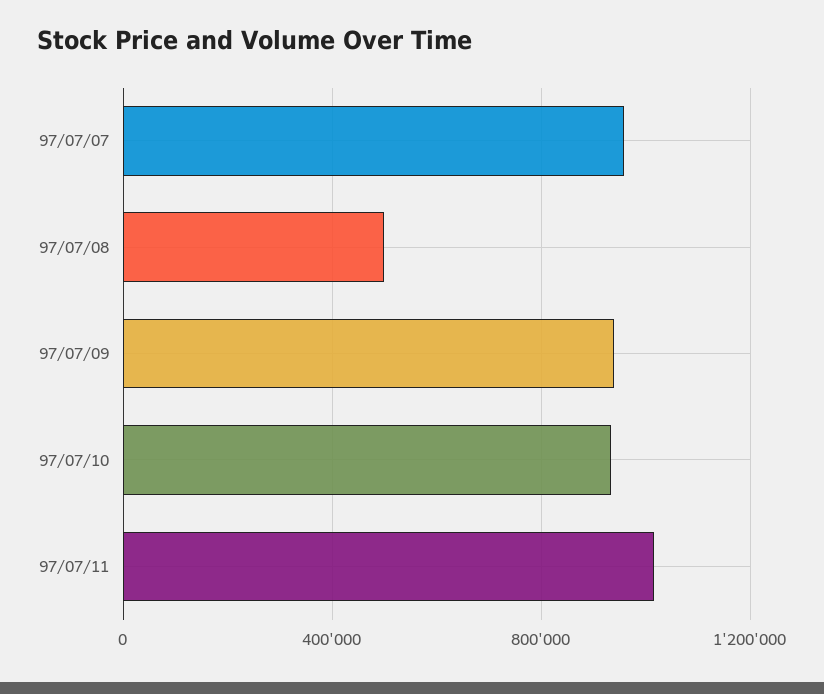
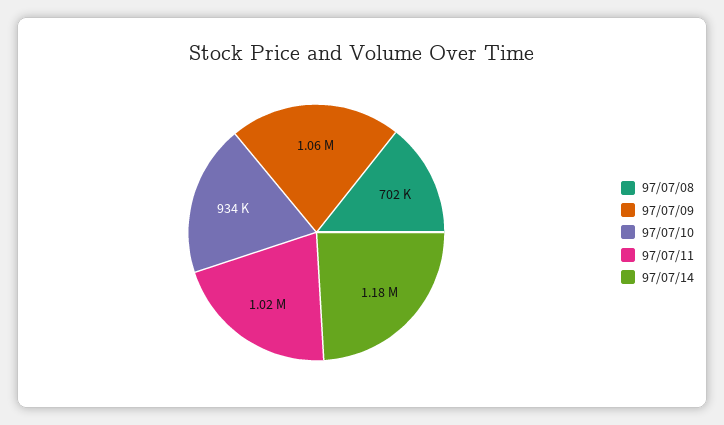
97/07/07: 950000 -> none
97/07/08: 500000 -> 702000
97/07/09: 950000 -> 1060000
97/07/14: none -> 1180000

